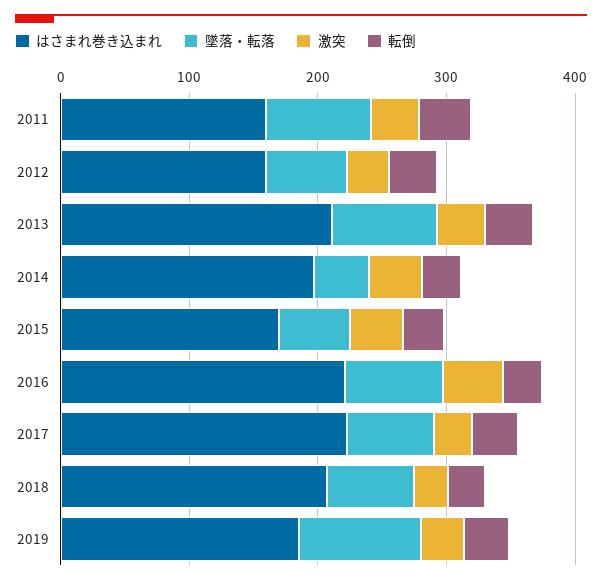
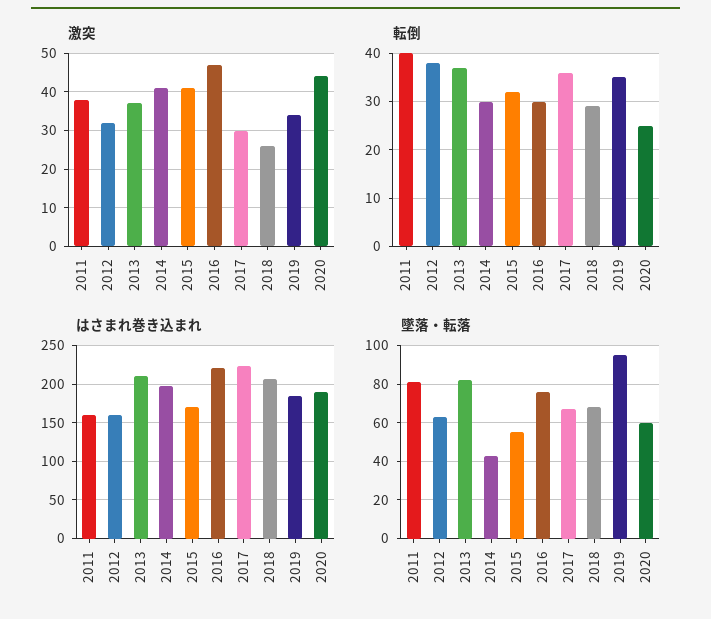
激突, 2020: none -> 45
転倒, 2020: none -> 25
はさまれ巻き込まれ, 2020: none -> 190
墜落・転落, 2020: none -> 60

